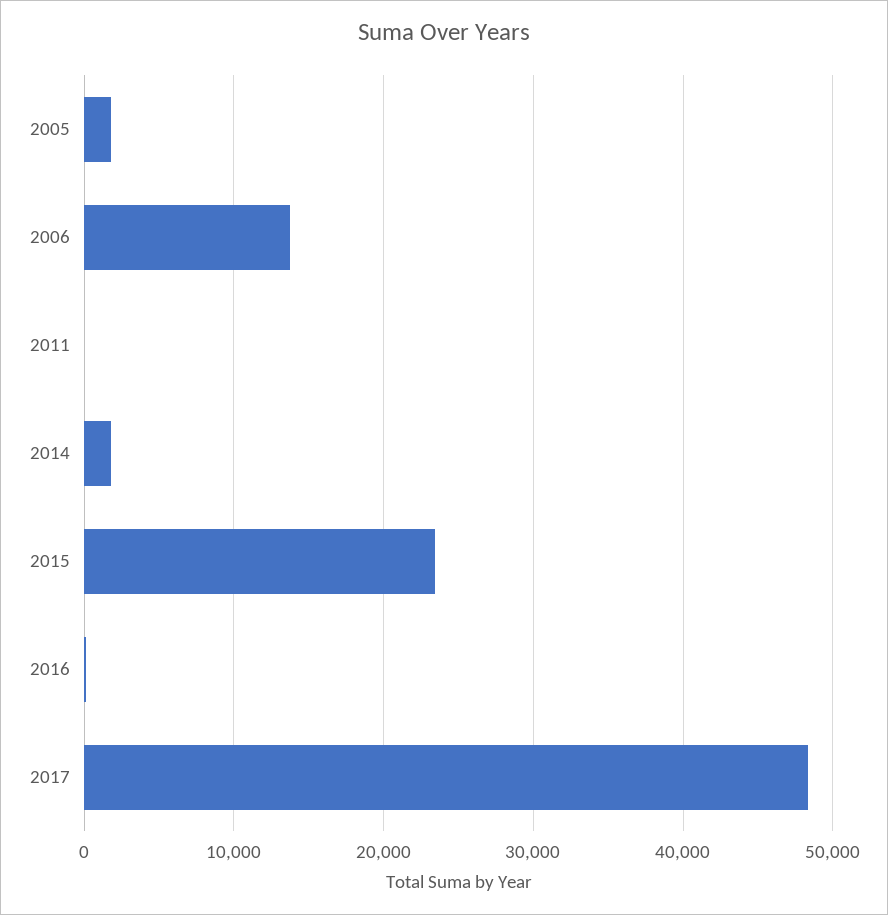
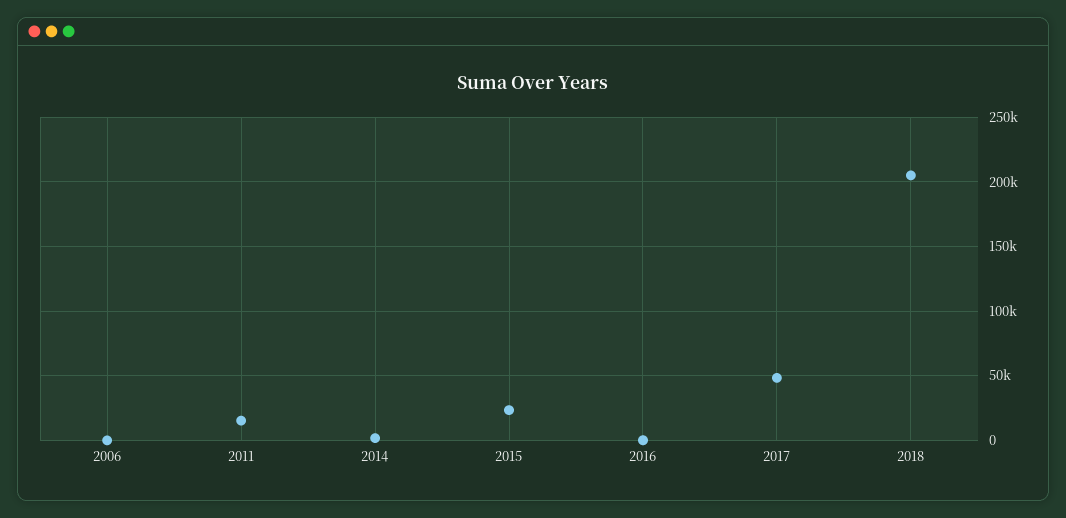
2005: 2000 -> none
2006: 14000 -> 0
2011: 0 -> 15000
2018: none -> 205000

